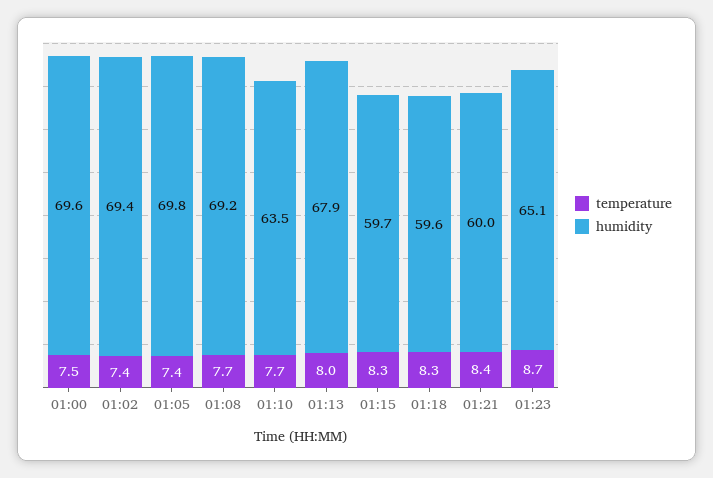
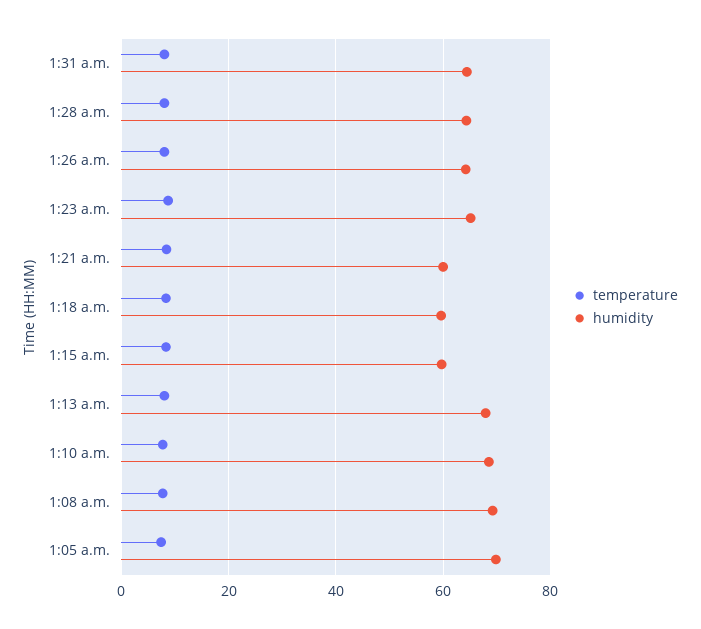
temperature, 01:00: 7.5 -> none
humidity, 01:00: 69.6 -> none
temperature, 01:02: 7.4 -> none
humidity, 01:02: 69.4 -> none
humidity, 01:10: 63.5 -> 68
temperature, 1:31 a.m.: none -> 8
humidity, 1:31 a.m.: none -> 64
temperature, 1:28 a.m.: none -> 8
humidity, 1:28 a.m.: none -> 64
temperature, 1:26 a.m.: none -> 8
humidity, 1:26 a.m.: none -> 64

